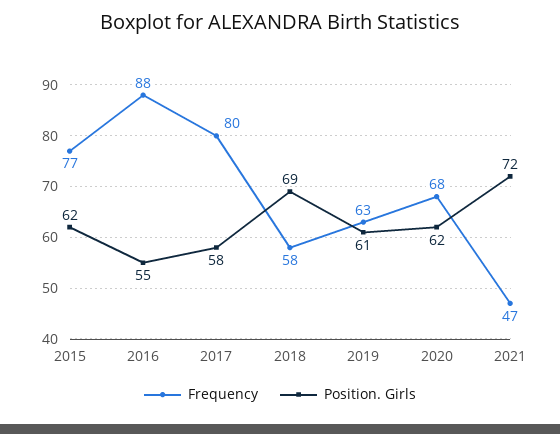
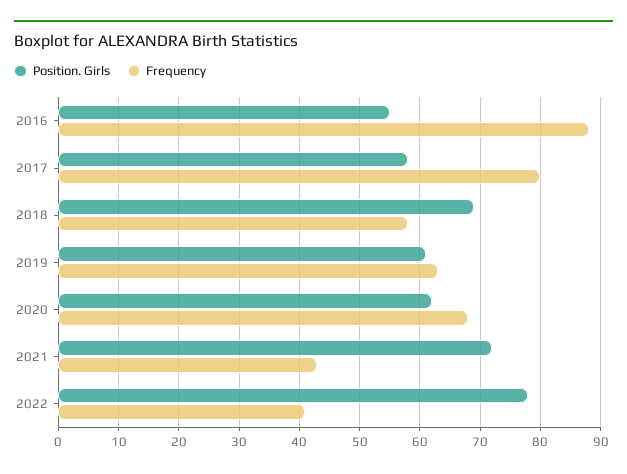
Frequency, 2015: 77 -> none
Position. Girls, 2015: 62 -> none
Frequency, 2021: 47 -> 43
Position. Girls, 2022: none -> 78
Frequency, 2022: none -> 41

